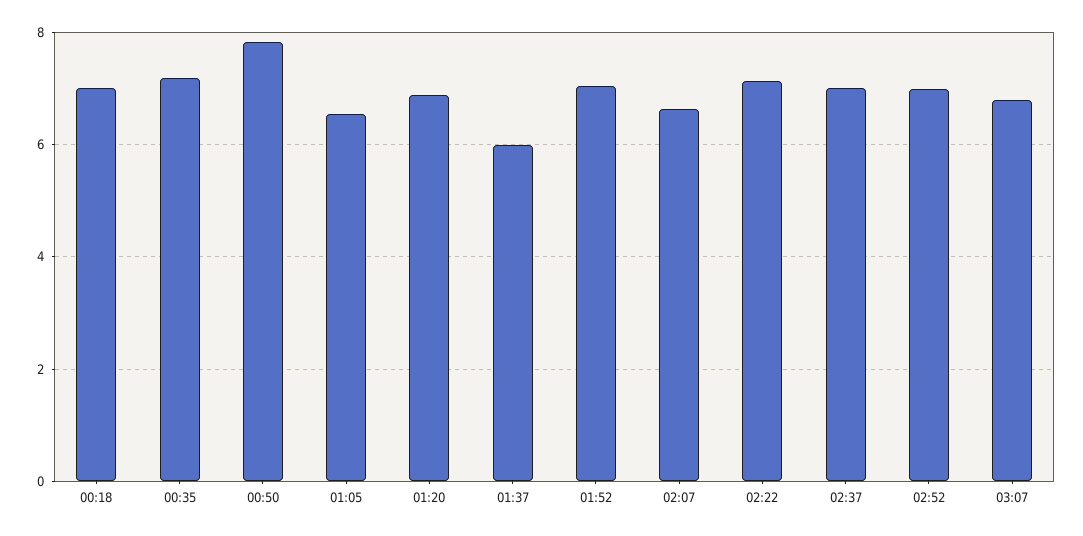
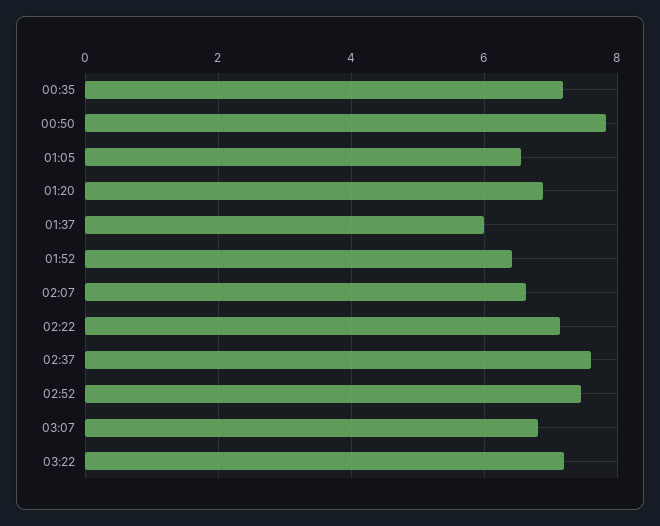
00:18: 7 -> none
01:52: 7 -> 6.4
02:37: 7 -> 7.6
02:52: 7 -> 7.4
03:22: none -> 7.2

